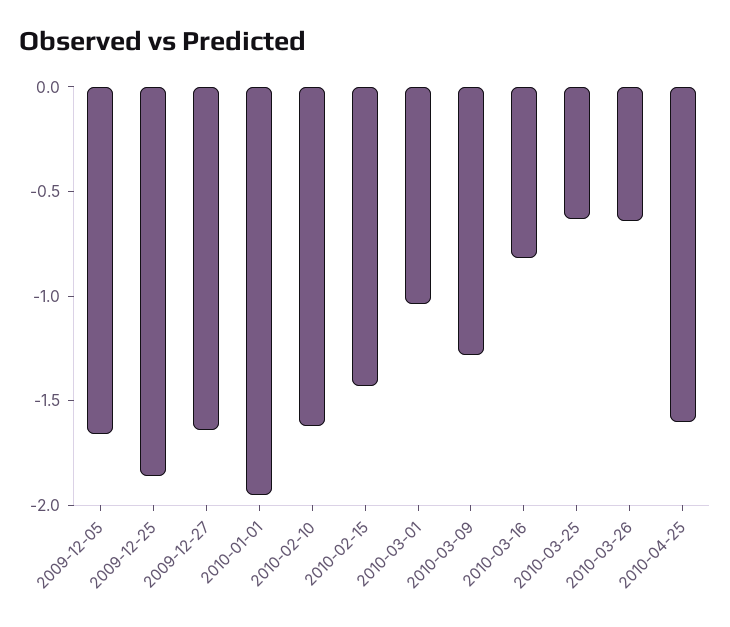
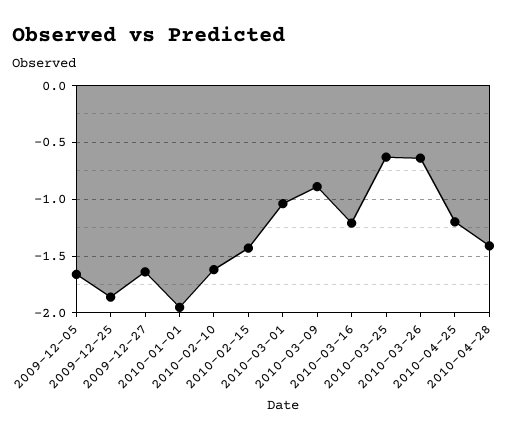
2010-03-09: -1.3 -> -0.9
2010-03-16: -0.8 -> -1.2
2010-04-25: -1.6 -> -1.2
2010-04-28: none -> -1.4

